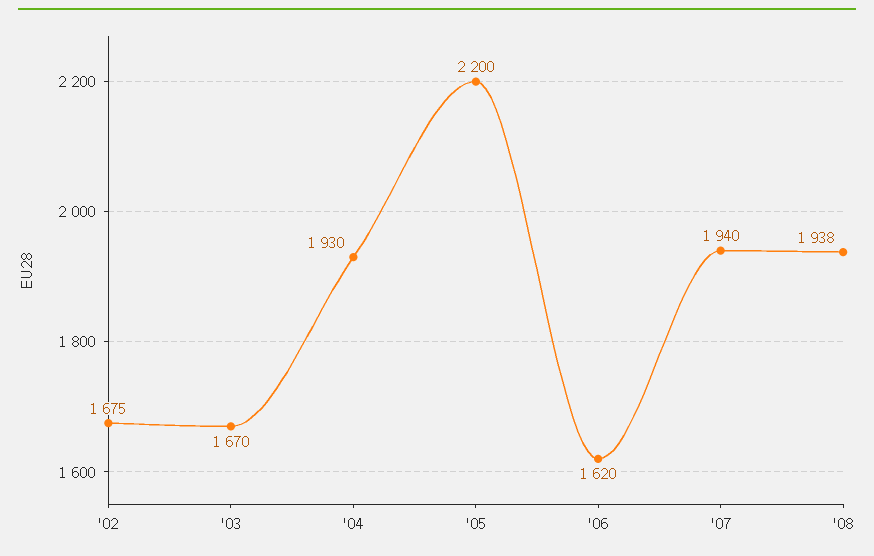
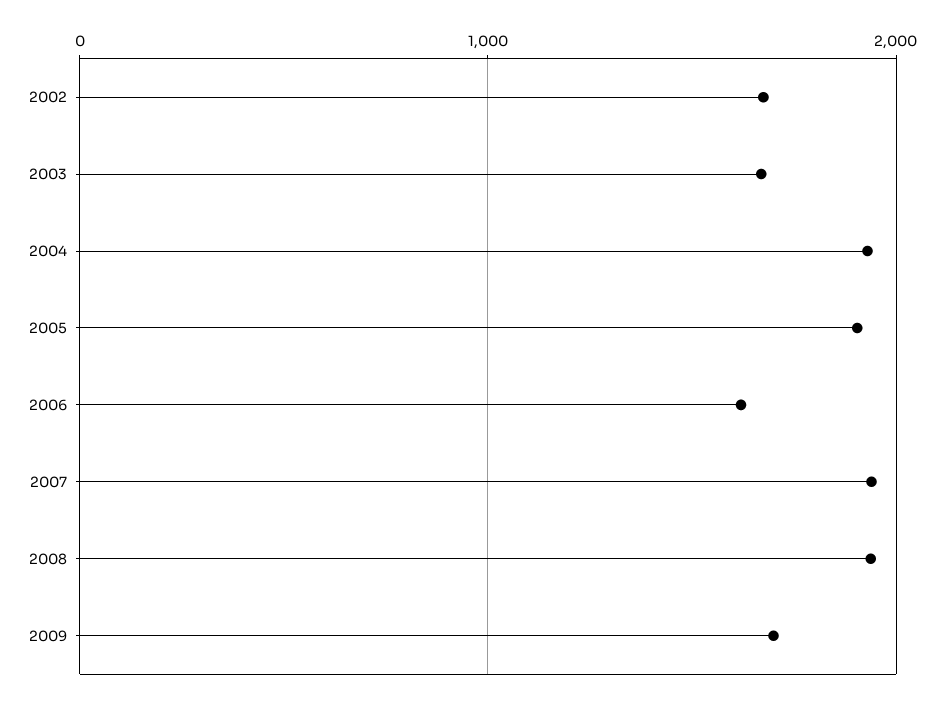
'05: 2200 -> 1900
2009: none -> 1700

